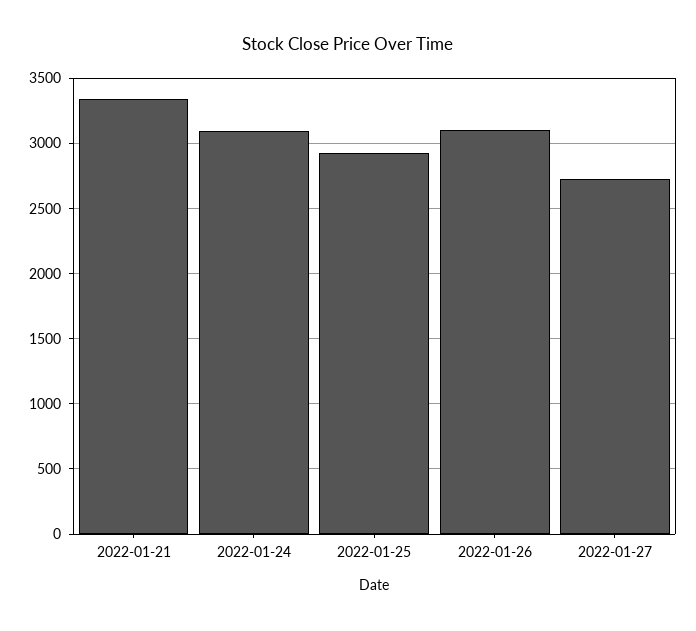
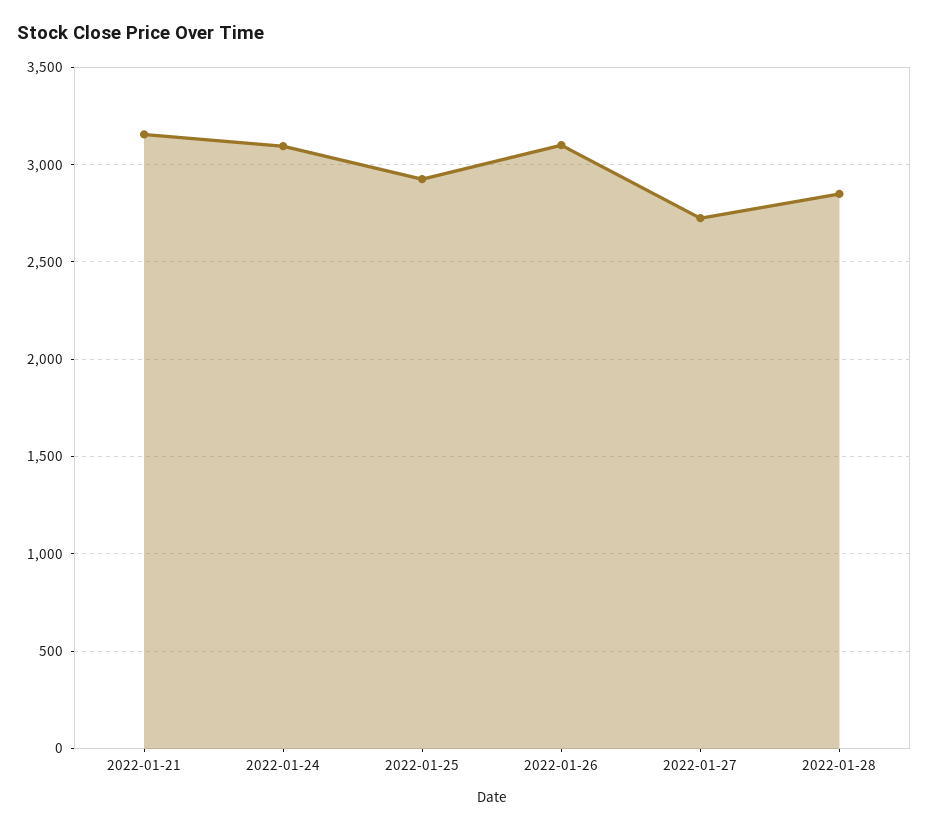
2022-01-21: 3350 -> 3150
2022-01-28: none -> 2850

